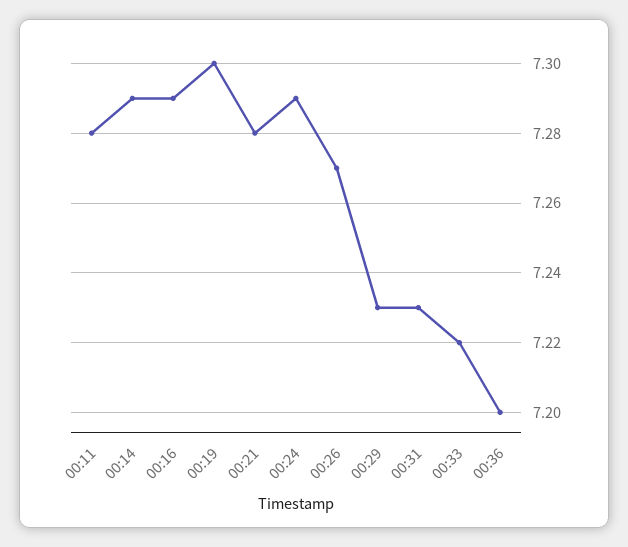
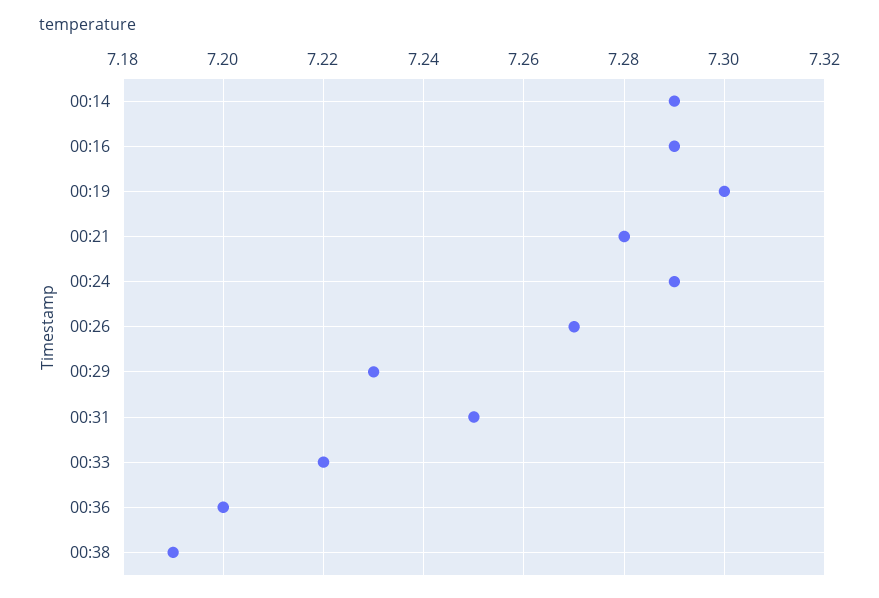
00:11: 7.28 -> none
00:31: 7.23 -> 7.25
00:38: none -> 7.19

